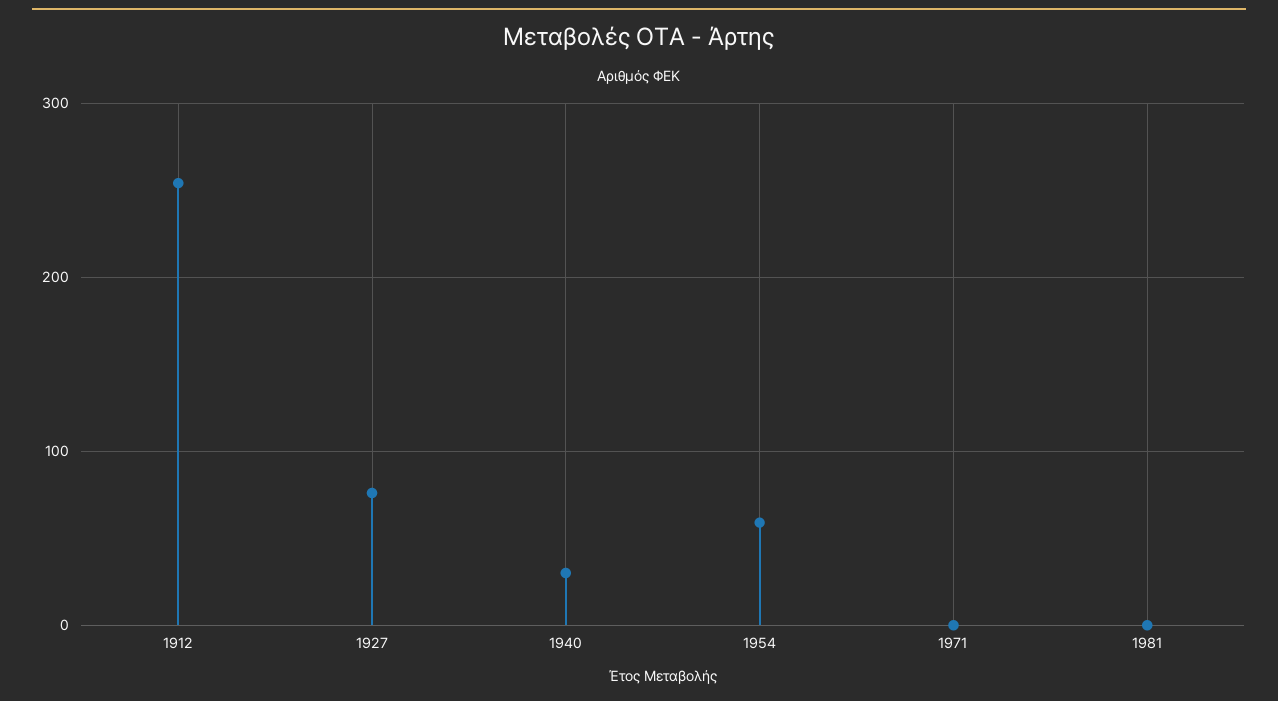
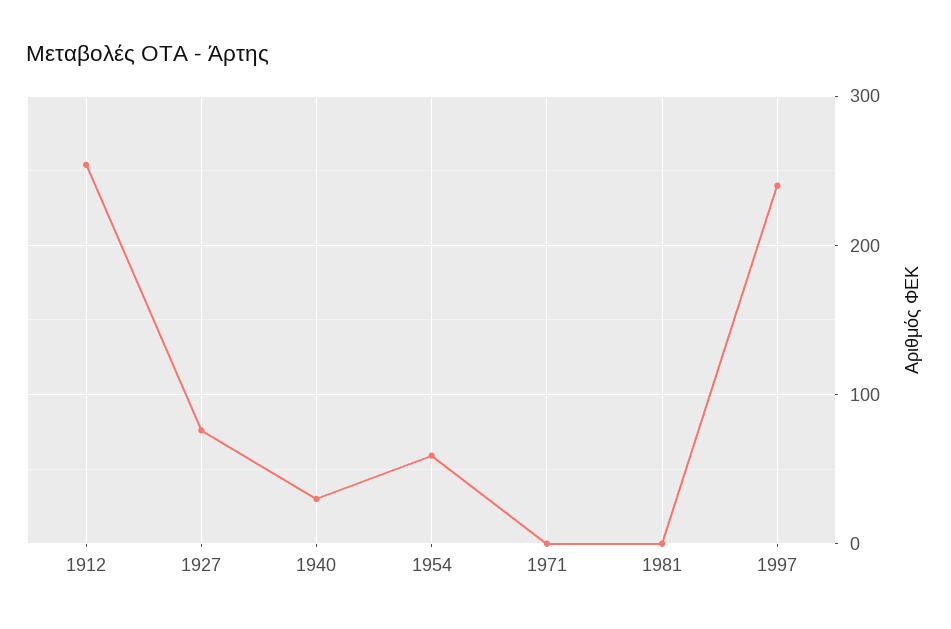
1997: none -> 240

